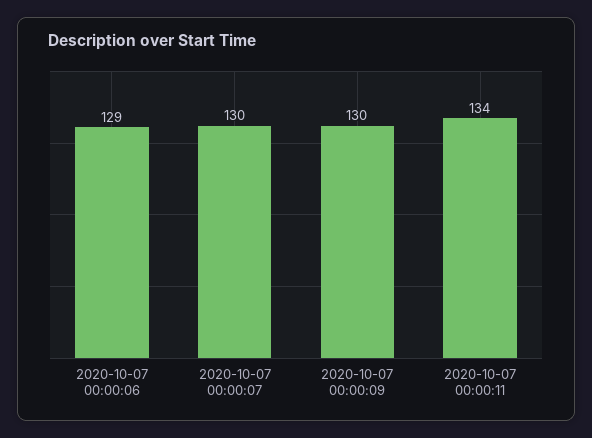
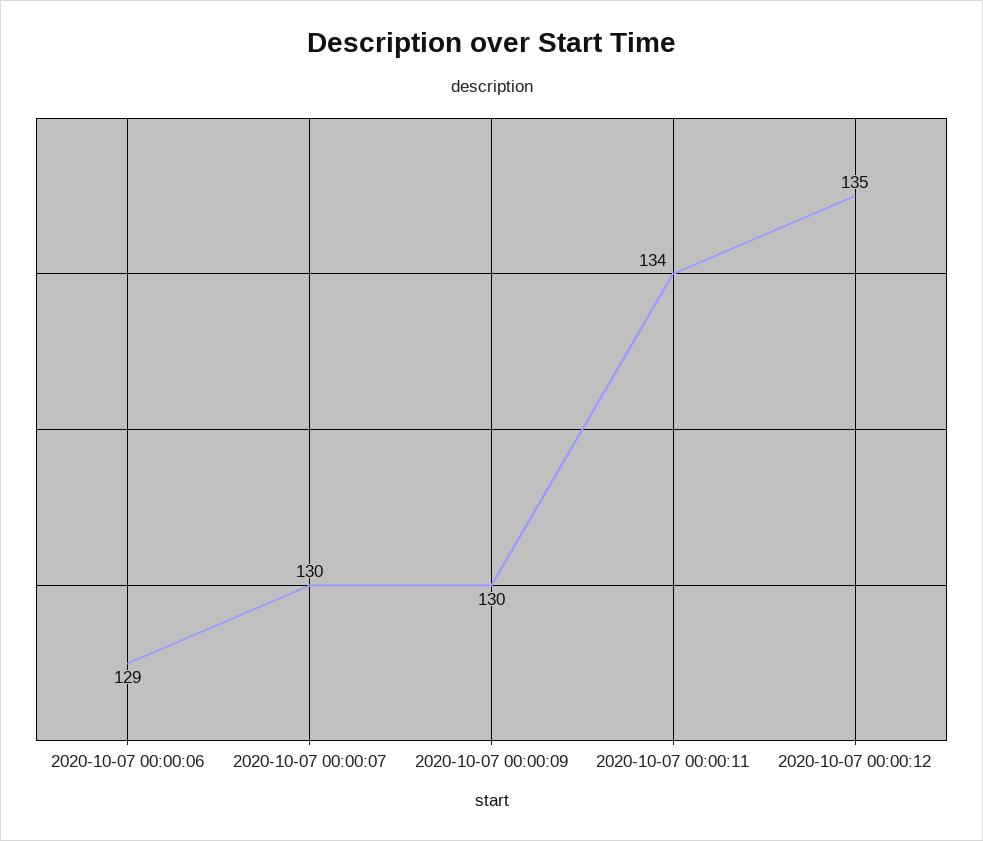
2020-10-07 00:00:12: none -> 135

